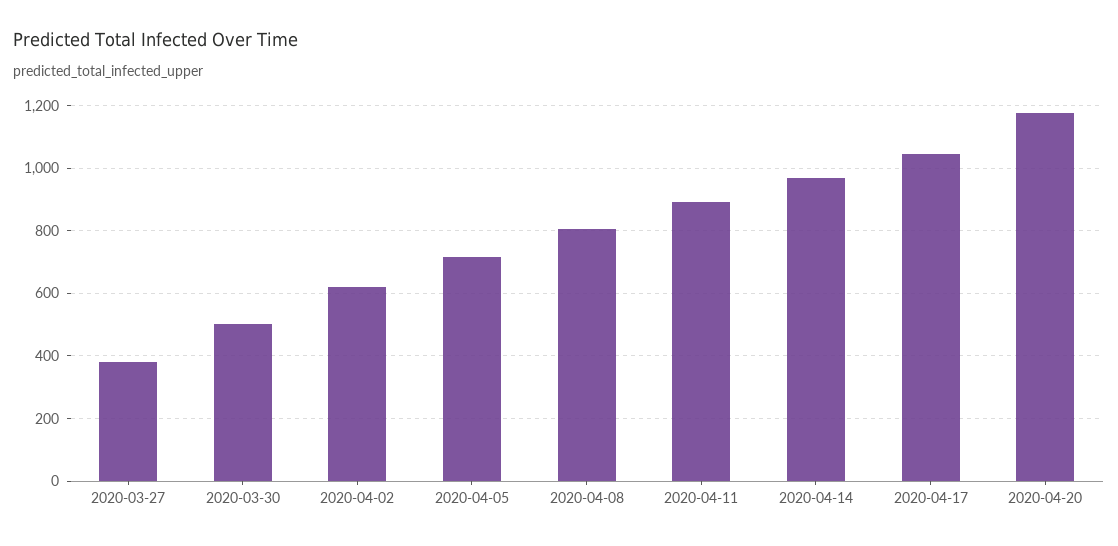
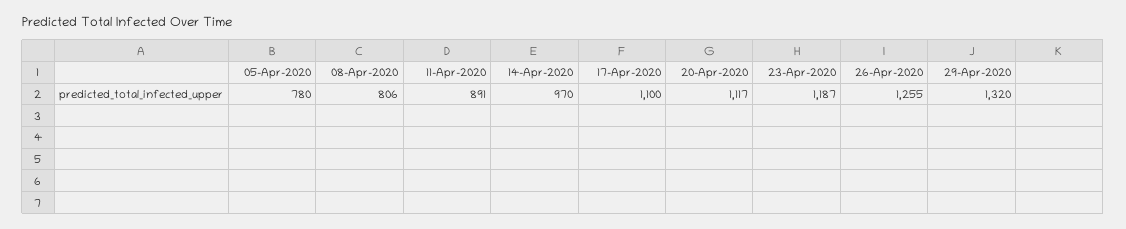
2020-03-27: 380 -> none
2020-03-30: 500 -> none
2020-04-02: 620 -> none
2020-04-05: 720 -> 780
2020-04-17: 1040 -> 1100
2020-04-20: 1180 -> 1117
23-Apr-2020: none -> 1187
26-Apr-2020: none -> 1255
29-Apr-2020: none -> 1320

